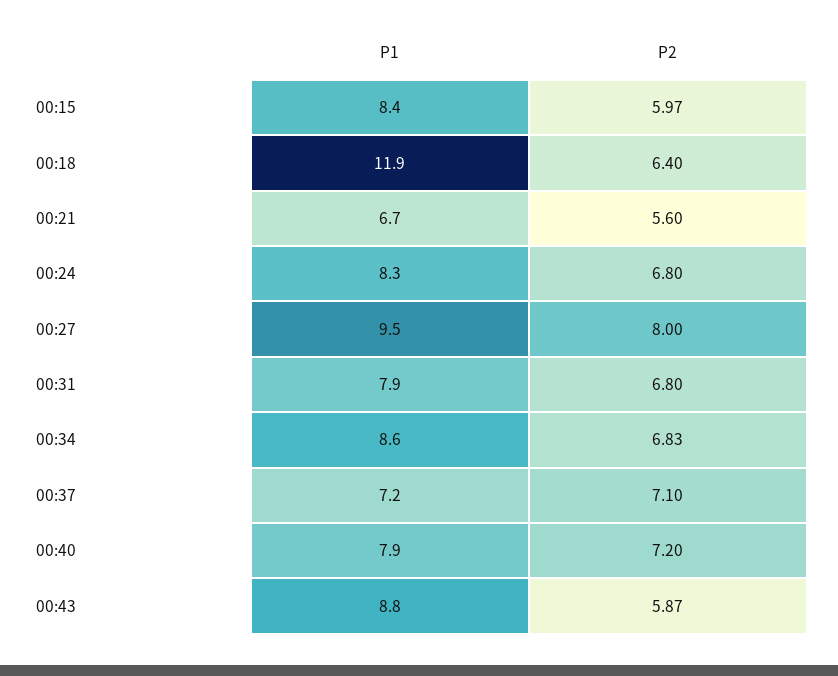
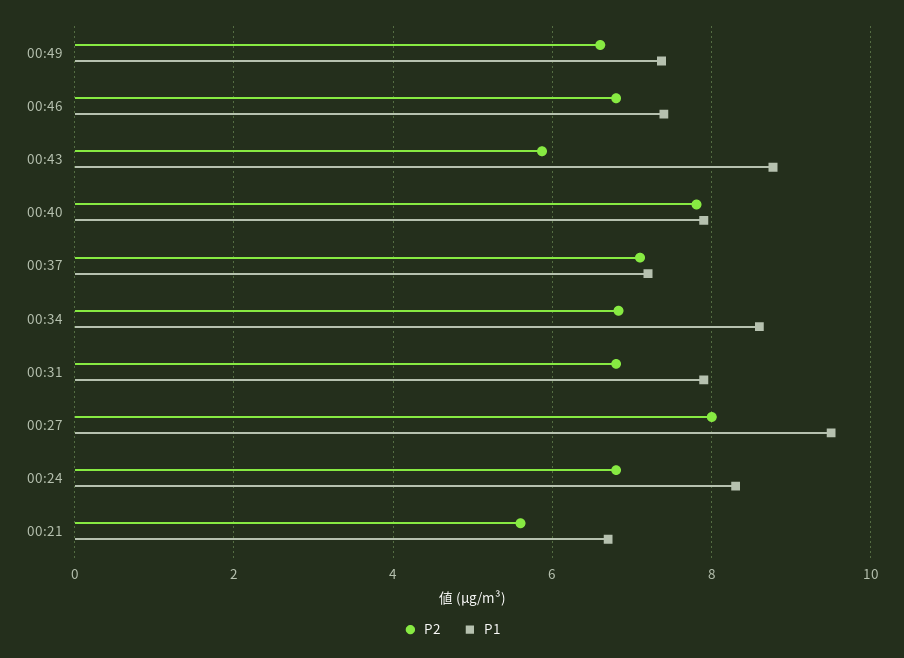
P1, 00:15: 8.4 -> none
P2, 00:15: 5.97 -> none
P1, 00:18: 11.9 -> none
P2, 00:18: 6.4 -> none
P2, 00:40: 7.2 -> 7.8
P2, 00:49: none -> 6.6
P1, 00:49: none -> 7.4
P2, 00:46: none -> 6.8
P1, 00:46: none -> 7.4

